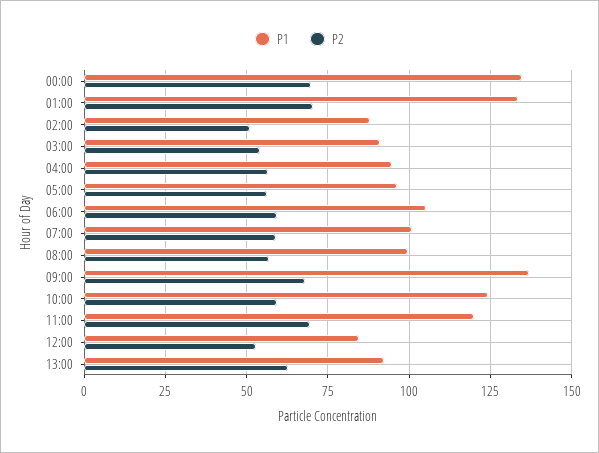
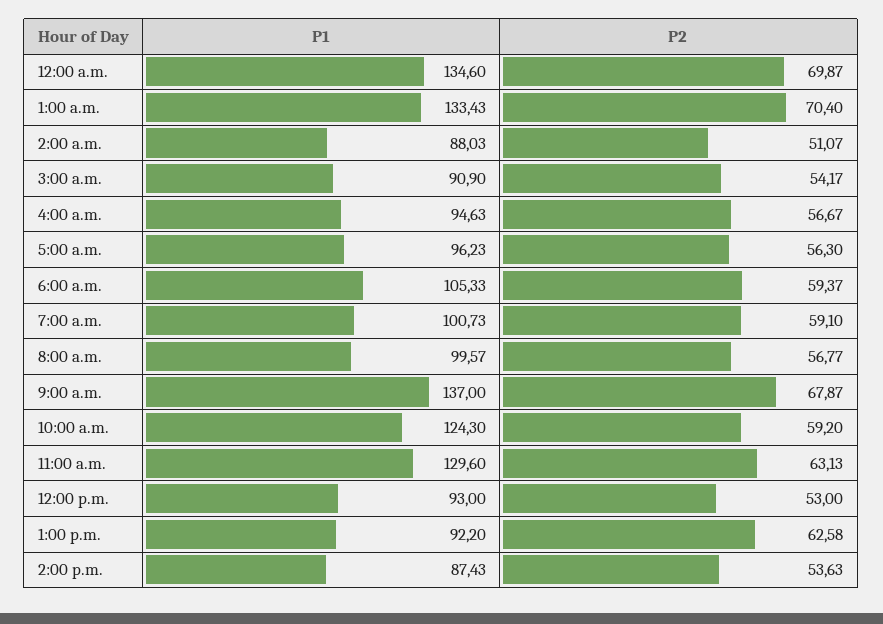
P1, 11:00: 120 -> 129.6
P2, 11:00: 70 -> 63.13
P1, 12:00: 85 -> 93
P1, 2:00 p.m.: none -> 87.43
P2, 2:00 p.m.: none -> 53.63

